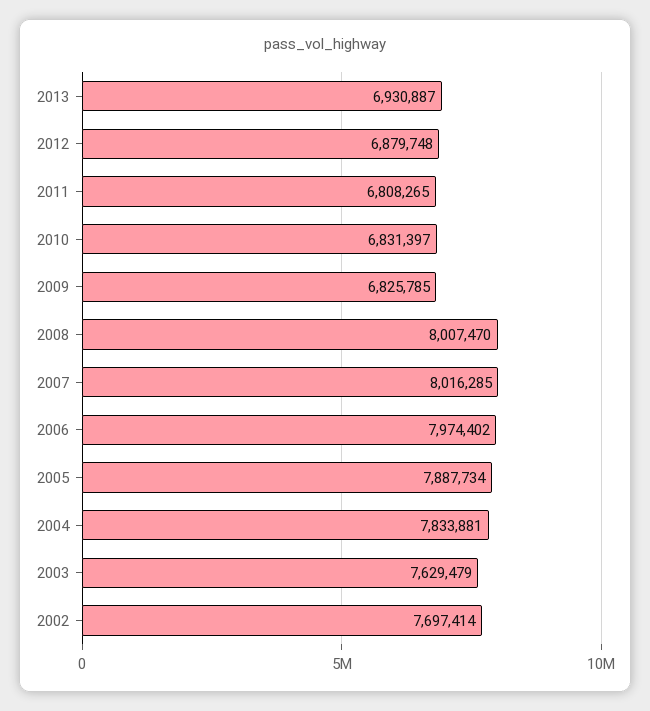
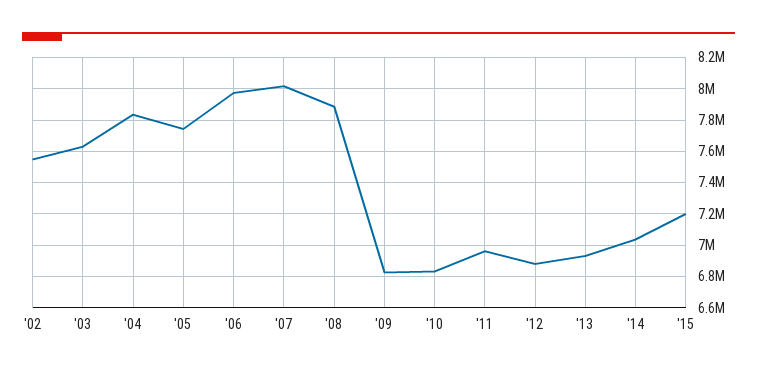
2011: 6808265 -> 6950000
2008: 8007470 -> 7900000
2005: 7887734 -> 7750000
2002: 7697414 -> 7550000
'14: none -> 7050000
'15: none -> 7200000

